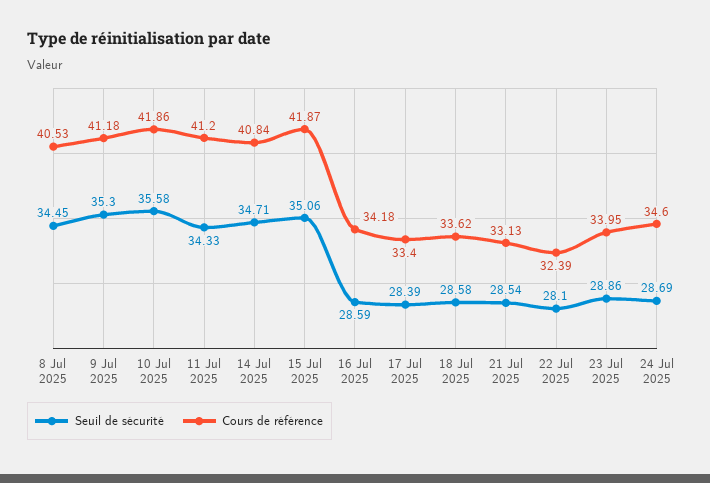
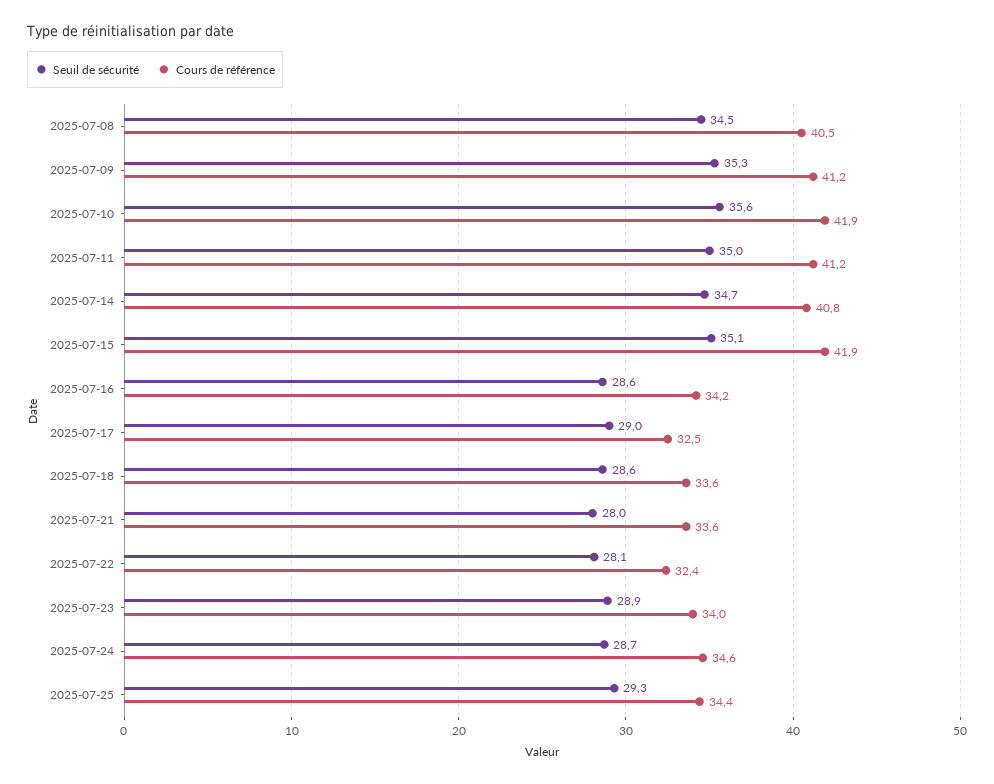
Seuil de sécurité, 11 Jul 2025: 34.33 -> 35
Seuil de sécurité, 17 Jul 2025: 28.39 -> 29
Cours de référence, 17 Jul 2025: 33.4 -> 32.5
Seuil de sécurité, 21 Jul 2025: 28.54 -> 28
Cours de référence, 21 Jul 2025: 33.13 -> 33.6
Seuil de sécurité, 2025-07-25: none -> 29.3
Cours de référence, 2025-07-25: none -> 34.4

